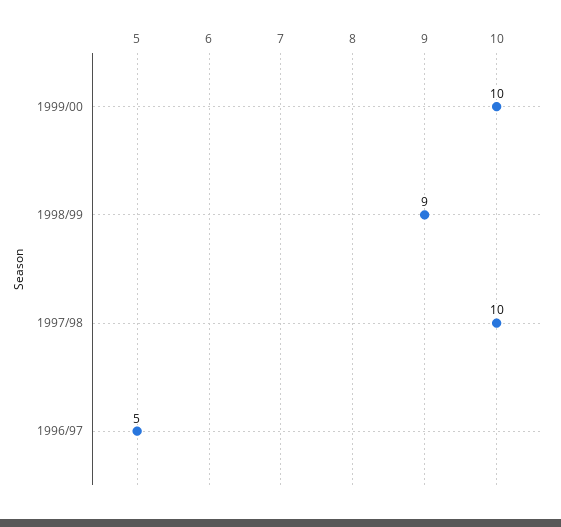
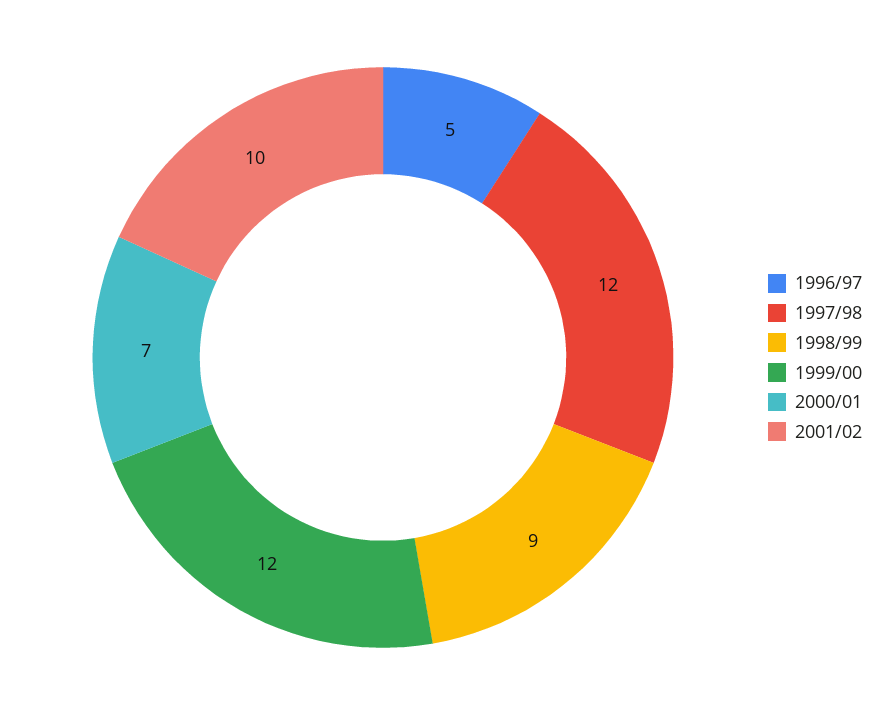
1999/00: 10 -> 12
1997/98: 10 -> 12
2000/01: none -> 7
2001/02: none -> 10

